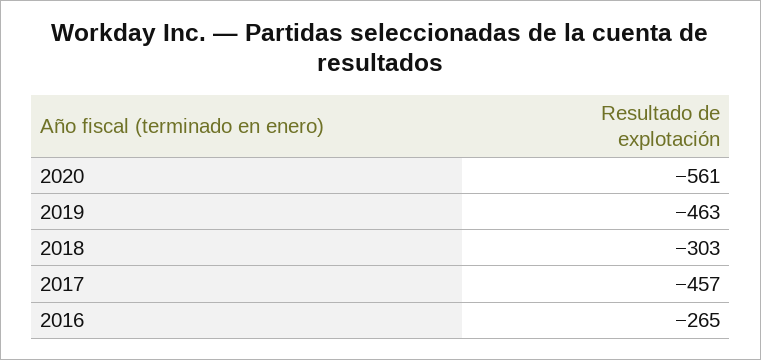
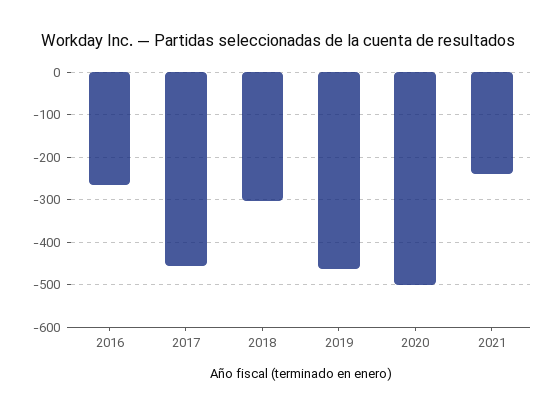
2020: -561 -> -500
2021: none -> -240

